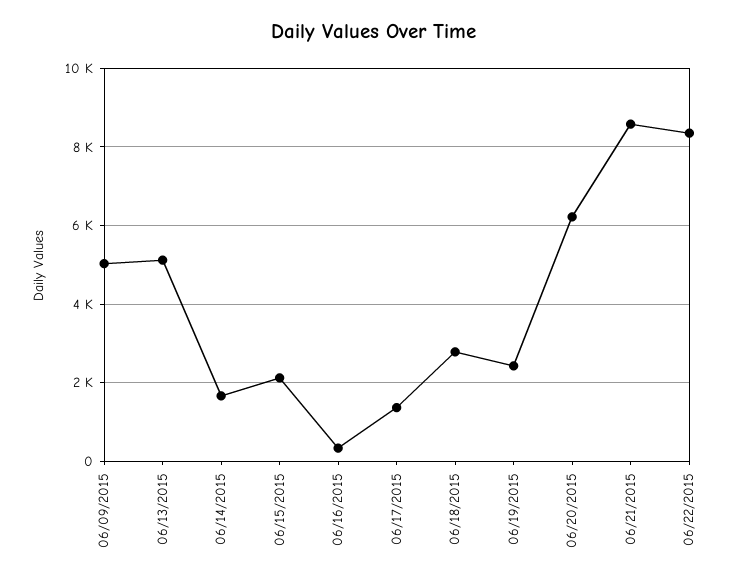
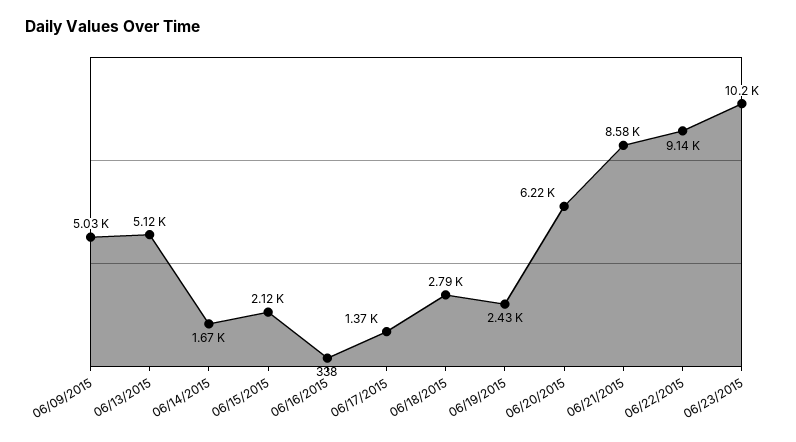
06/22/2015: 8400 -> 9140
06/23/2015: none -> 10200

